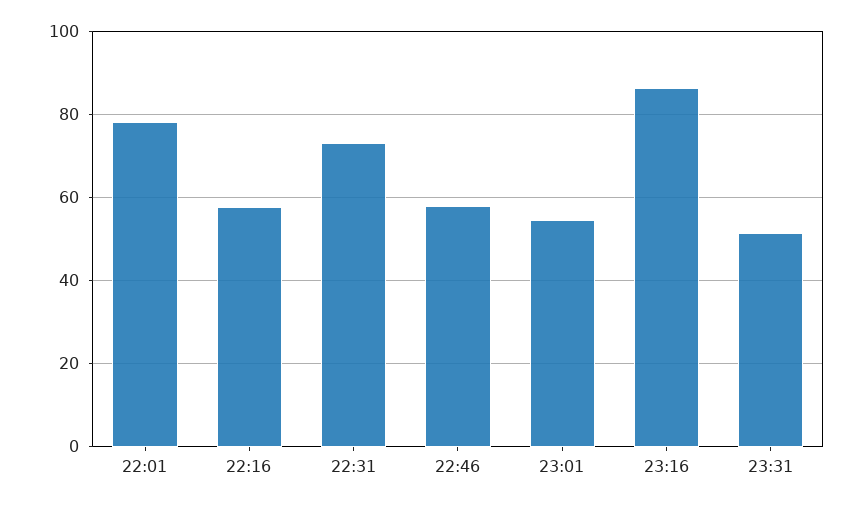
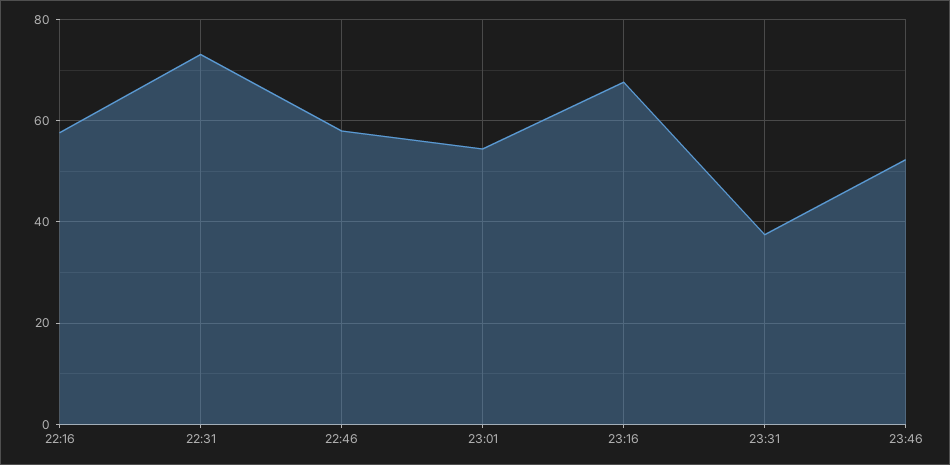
22:01: 78 -> none
23:16: 86 -> 68
23:31: 52 -> 38
23:46: none -> 52

